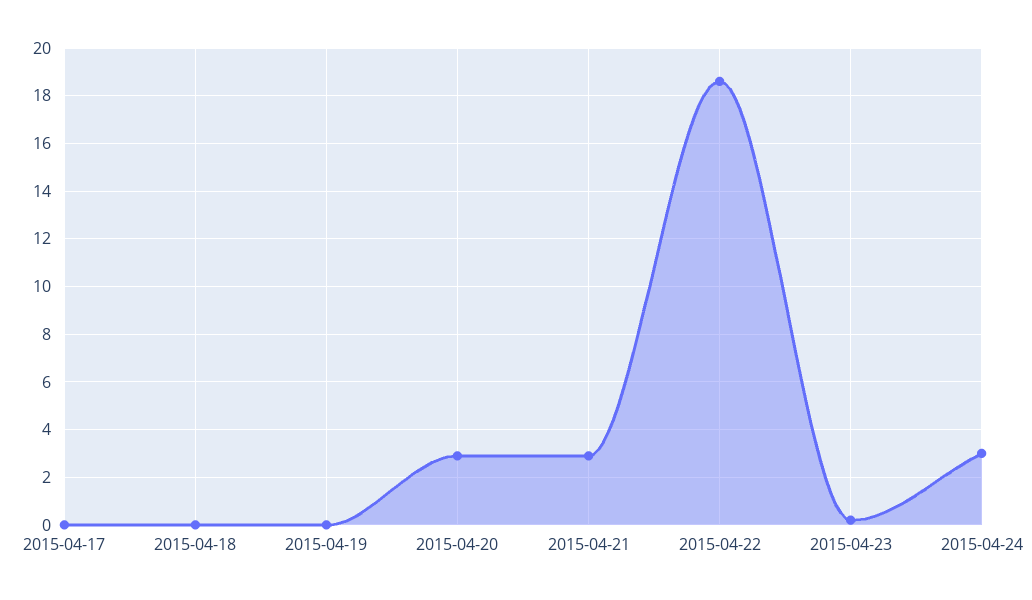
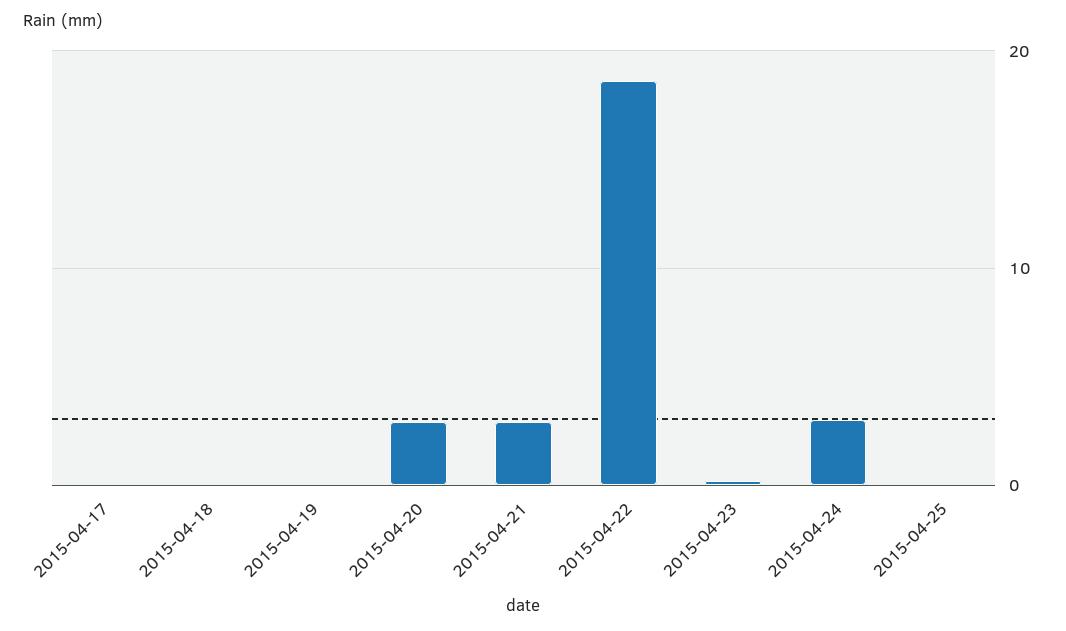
2015-04-25: none -> 0

